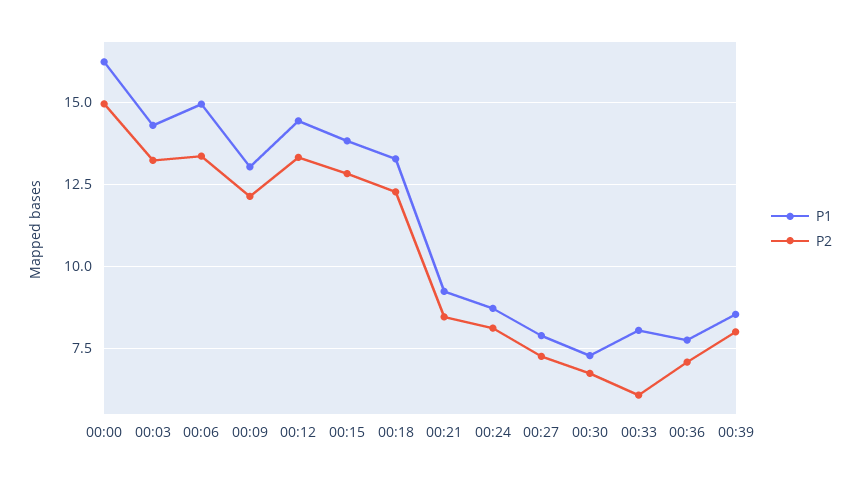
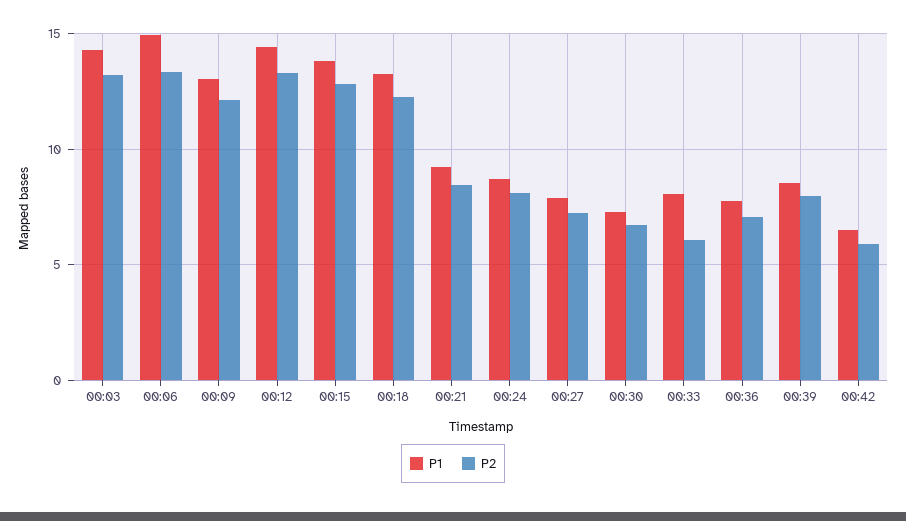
P1, 00:00: 16.25 -> none
P2, 00:00: 15 -> none
P1, 00:42: none -> 6.5
P2, 00:42: none -> 6

